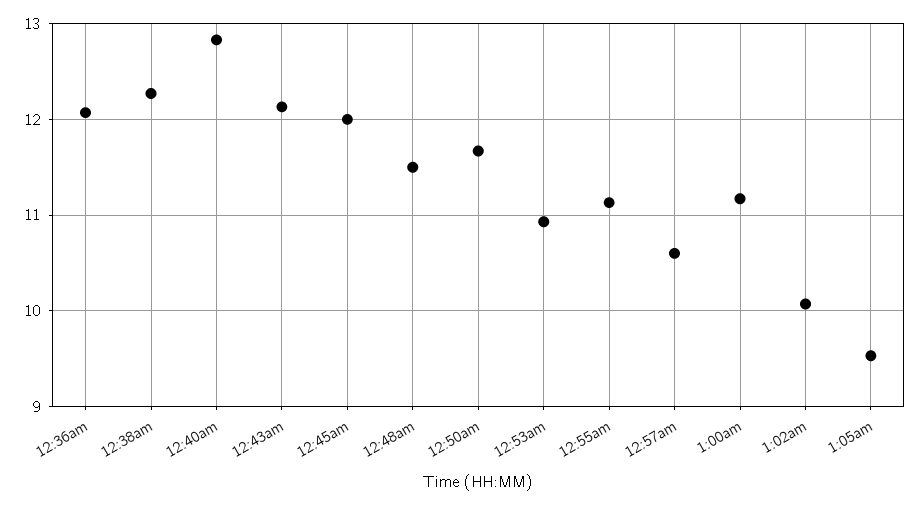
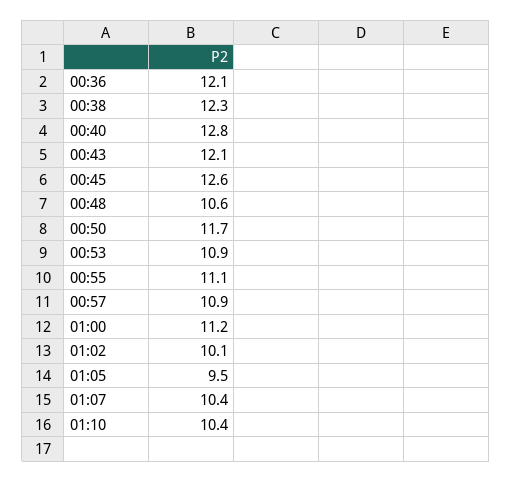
12:45am: 12 -> 12.6
12:48am: 11.5 -> 10.6
12:57am: 10.6 -> 10.9
01:07: none -> 10.4
01:10: none -> 10.4

